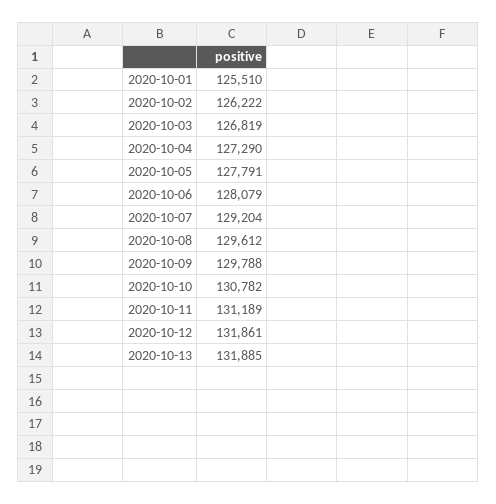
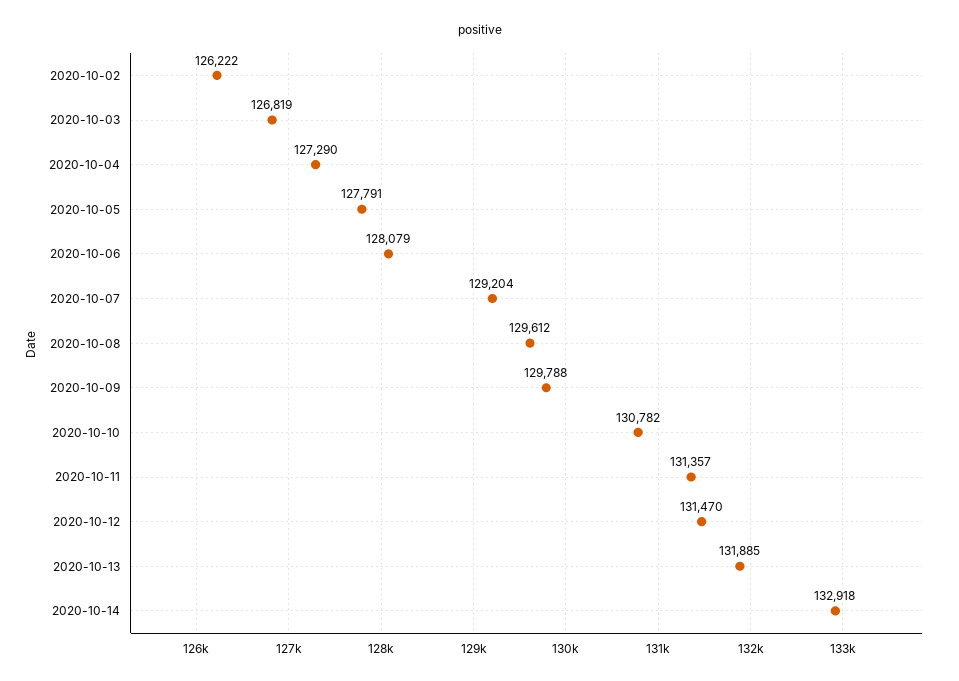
2020-10-01: 125510 -> none
2020-10-11: 131189 -> 131357
2020-10-12: 131861 -> 131470
2020-10-14: none -> 132918

